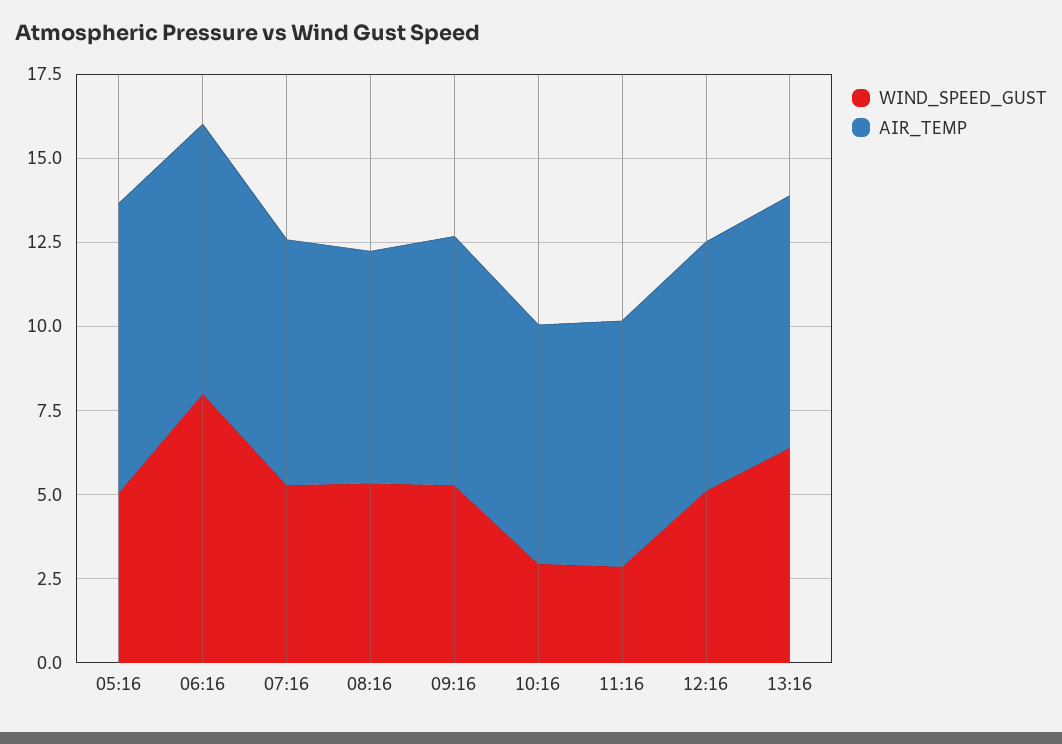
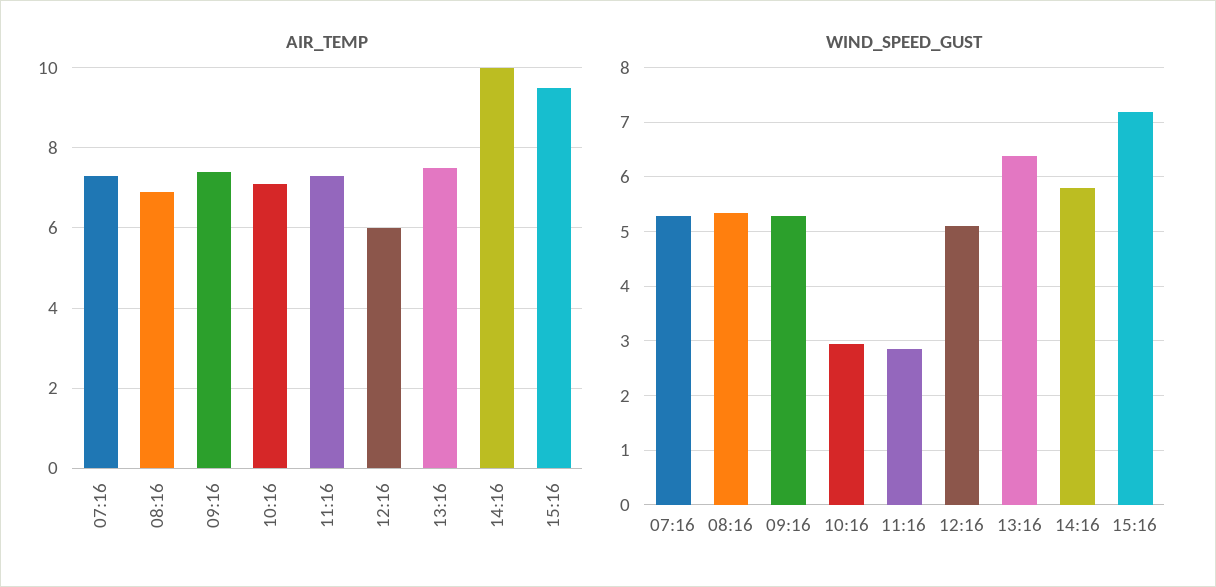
WIND_SPEED_GUST, 05:16: 5 -> none
AIR_TEMP, 05:16: 8.5 -> none
WIND_SPEED_GUST, 06:16: 8 -> none
AIR_TEMP, 06:16: 8 -> none
AIR_TEMP, 12:16: 7.5 -> 6
AIR_TEMP, 14:16: none -> 10
AIR_TEMP, 15:16: none -> 9.5
WIND_SPEED_GUST, 14:16: none -> 5.8
WIND_SPEED_GUST, 15:16: none -> 7.2

